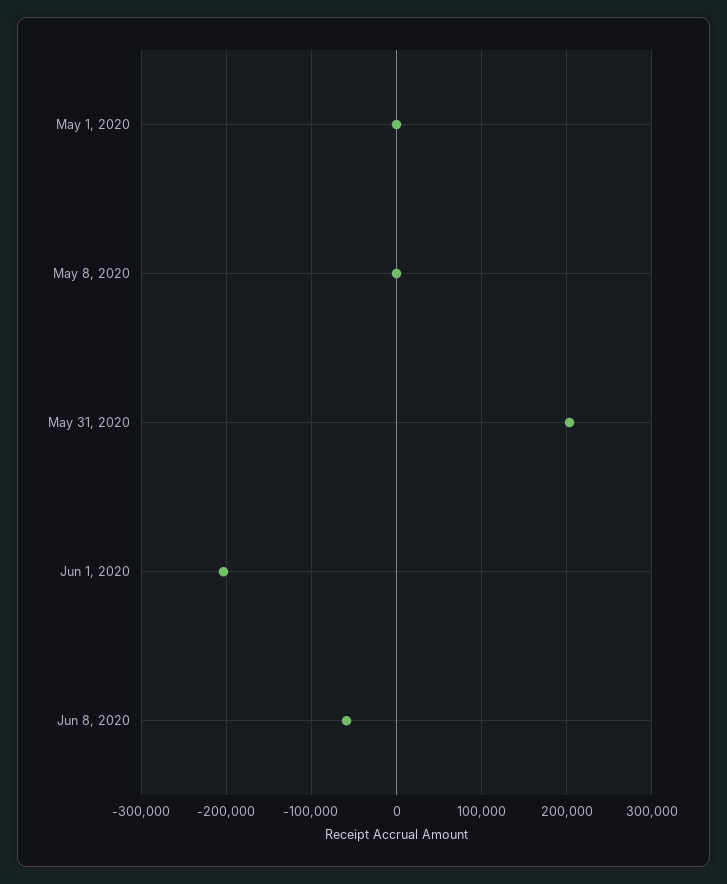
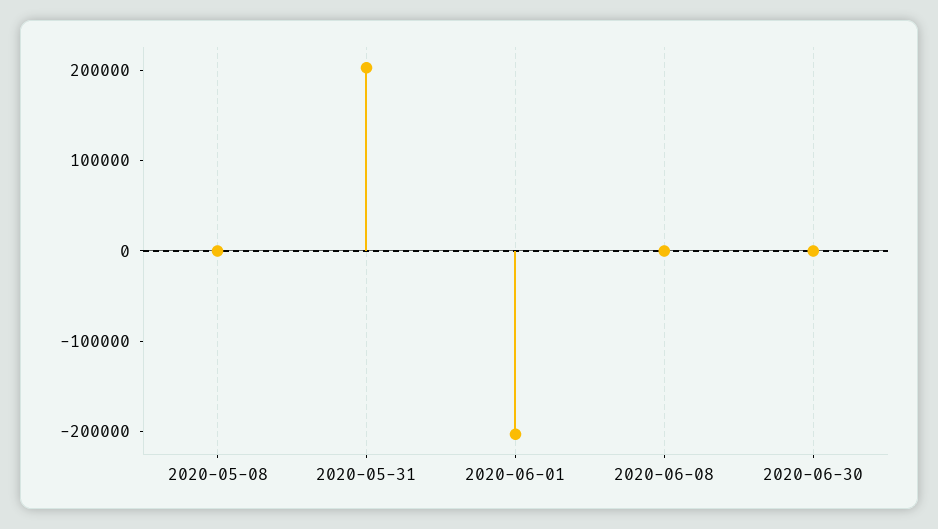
May 1, 2020: 0 -> none
Jun 8, 2020: -60000 -> 0
2020-06-30: none -> 0

